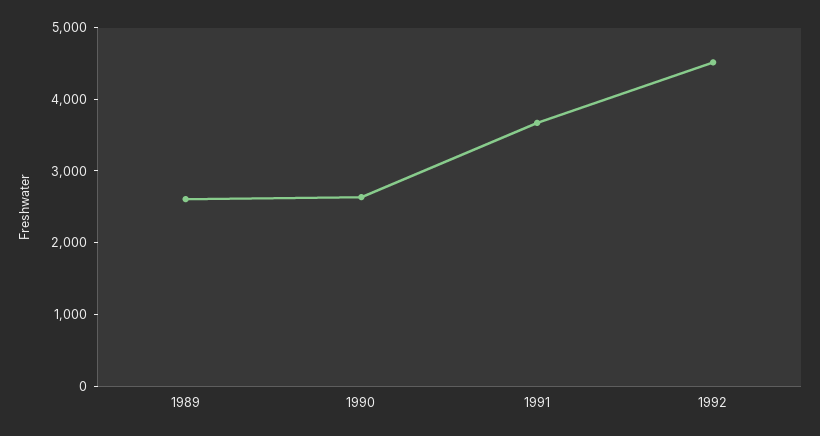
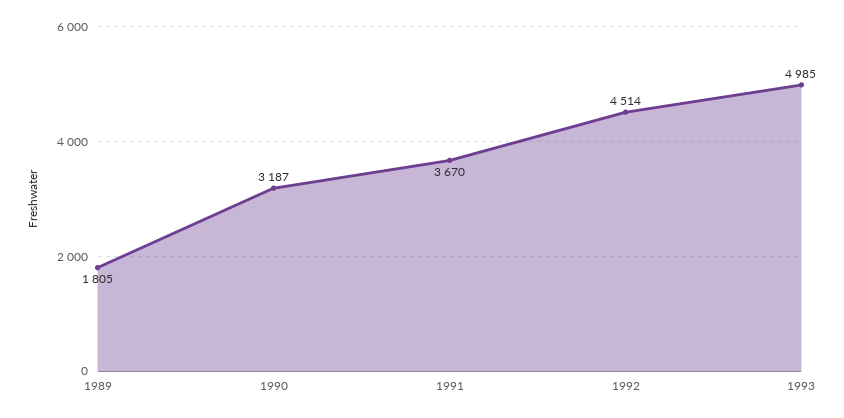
1989: 2600 -> 1805
1990: 2600 -> 3187
1993: none -> 4985

